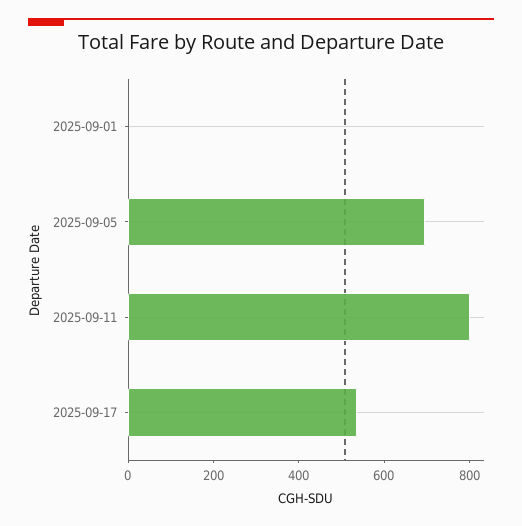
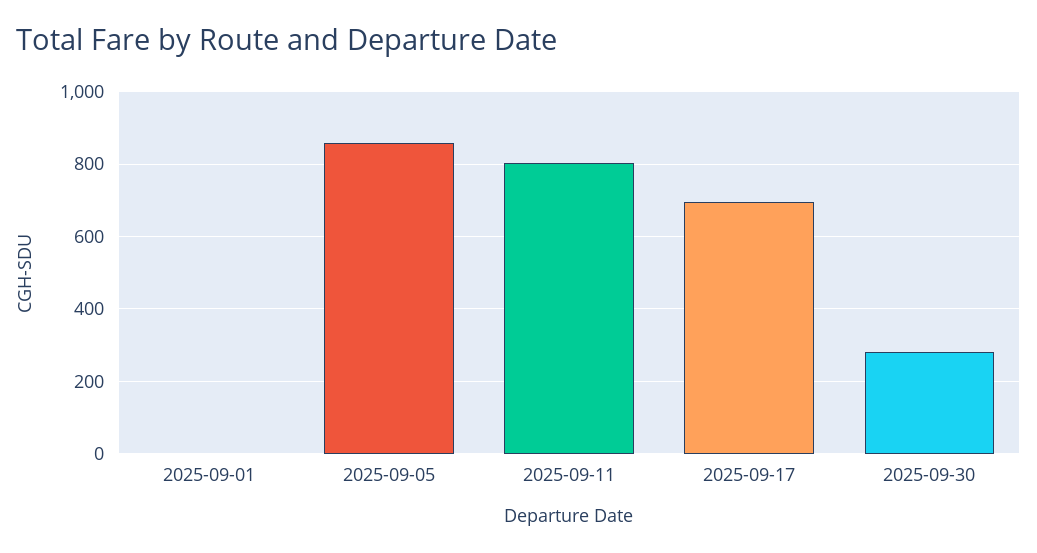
2025-09-05: 700 -> 860
2025-09-17: 550 -> 700
2025-09-30: none -> 280

